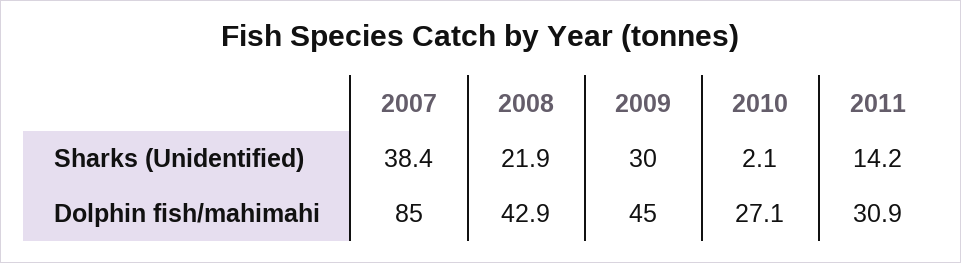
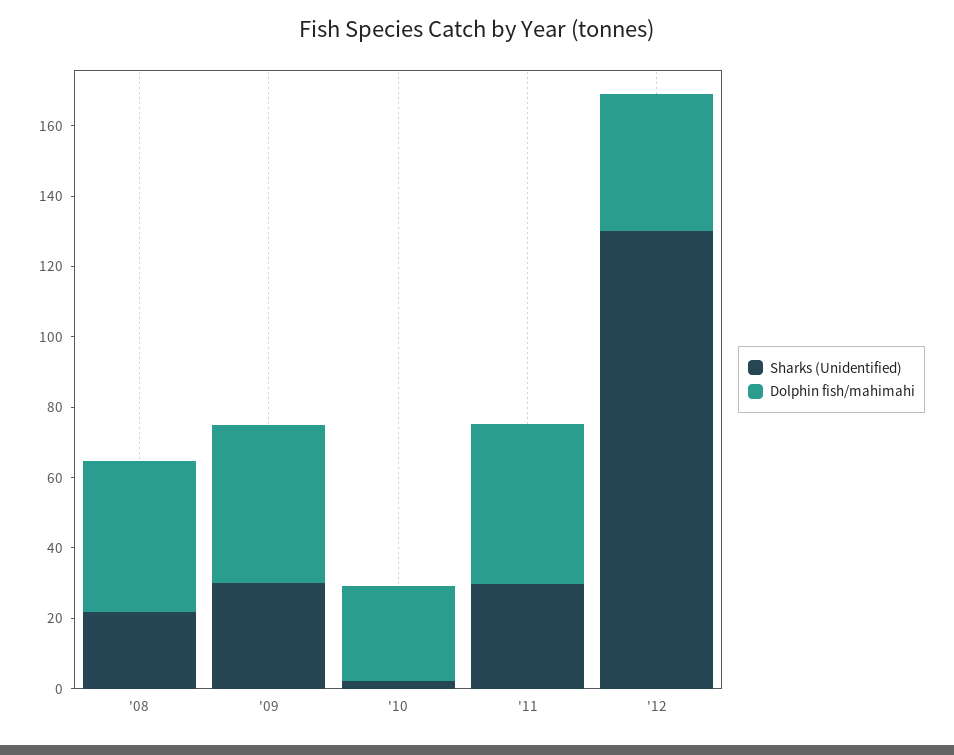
Sharks (Unidentified), 2007: 38.4 -> none
Sharks (Unidentified), 2011: 14.2 -> 30
Dolphin fish/mahimahi, 2007: 85 -> none
Dolphin fish/mahimahi, 2011: 30.9 -> 45
Sharks (Unidentified), '12: none -> 130
Dolphin fish/mahimahi, '12: none -> 40

